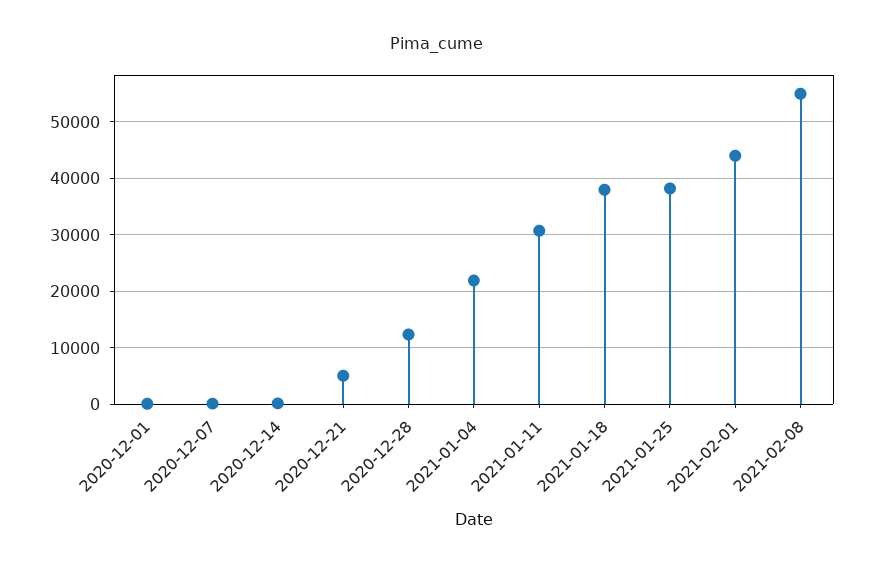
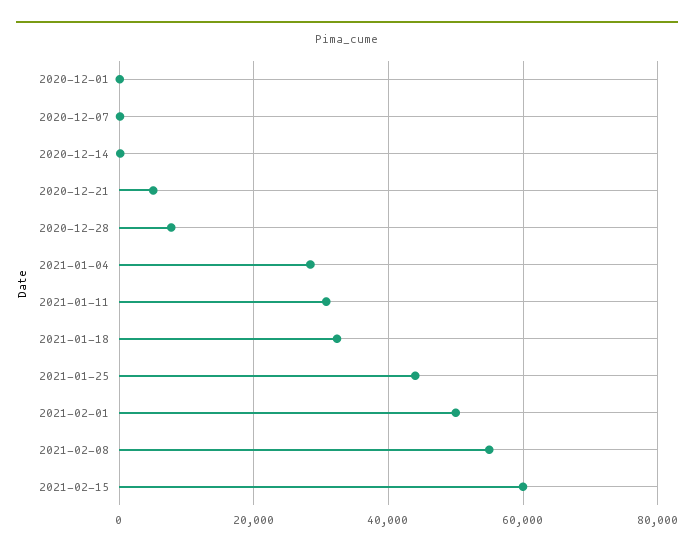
2020-12-28: 12000 -> 8000
2021-01-04: 22000 -> 28000
2021-01-18: 38000 -> 32000
2021-01-25: 38000 -> 44000
2021-02-01: 44000 -> 50000
2021-02-15: none -> 60000

